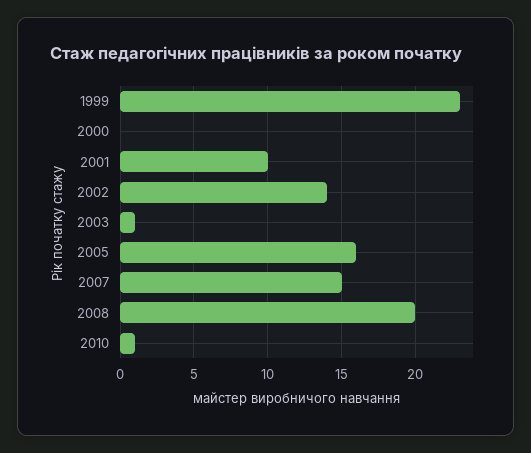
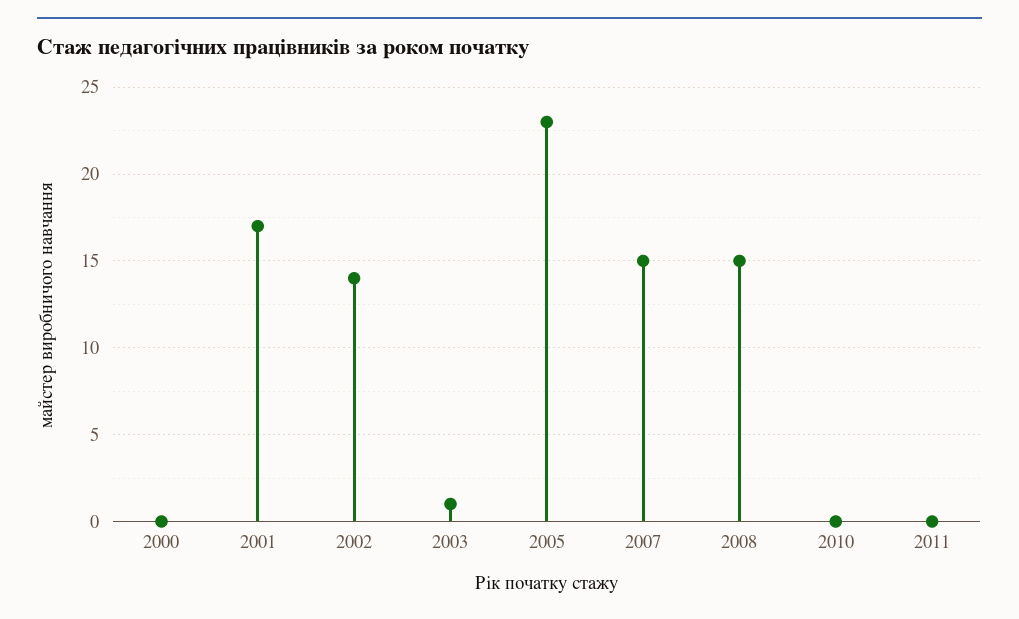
1999: 23 -> none
2001: 10 -> 17
2005: 16 -> 23
2008: 20 -> 15
2010: 1 -> 0
2011: none -> 0

